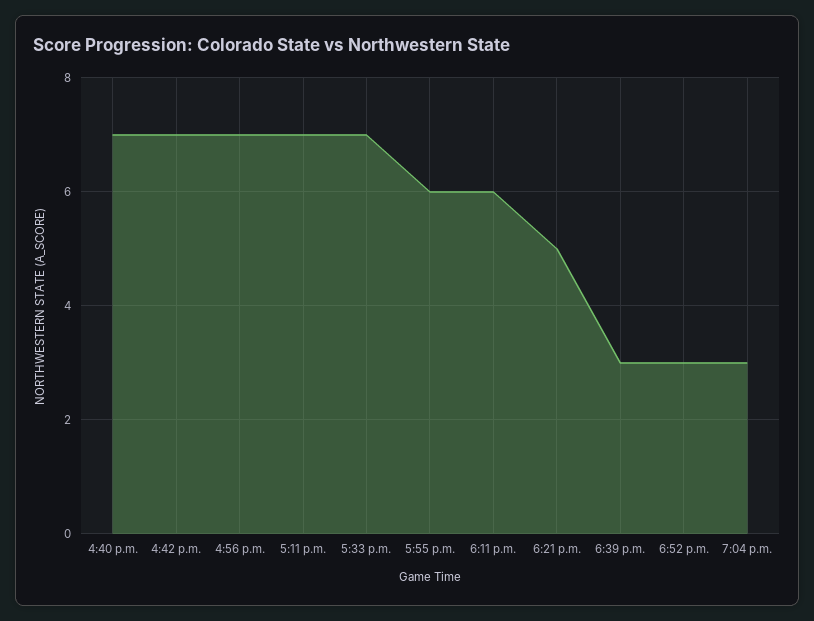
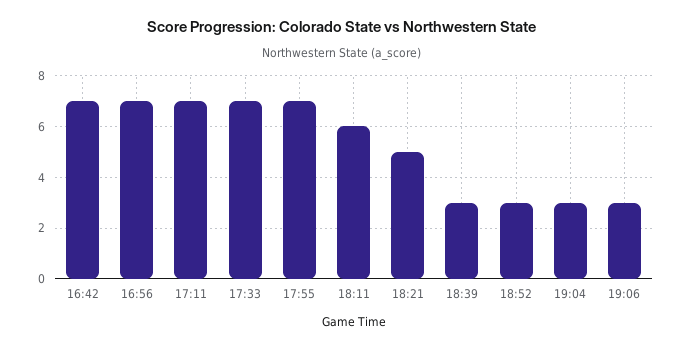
4:40 p.m.: 7 -> none
5:55 p.m.: 6 -> 7
19:06: none -> 3

